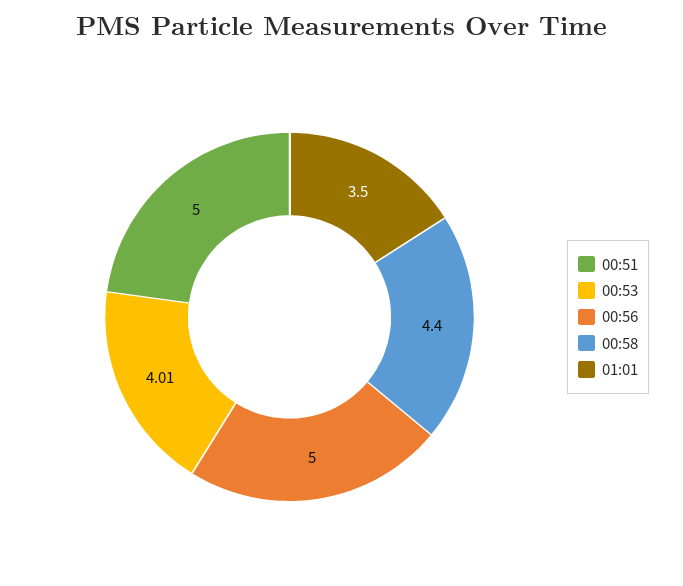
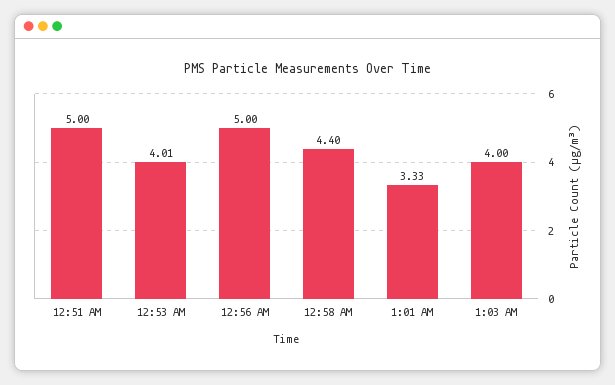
01:01: 3.5 -> 3.33
1:03 AM: none -> 4

